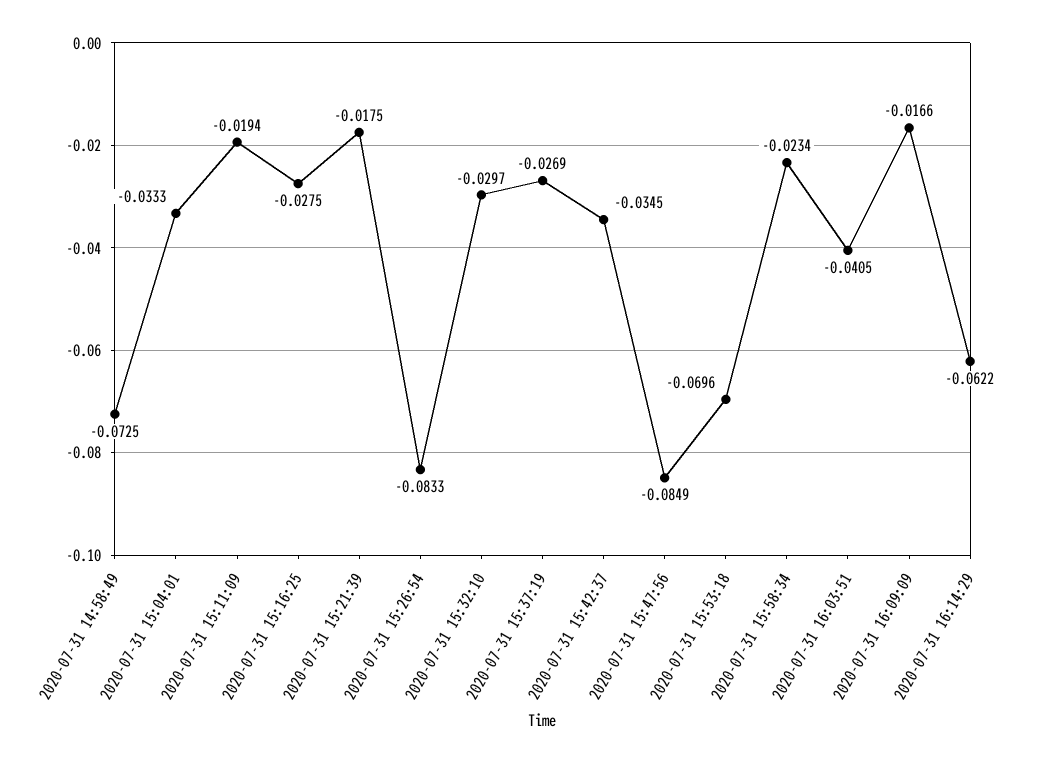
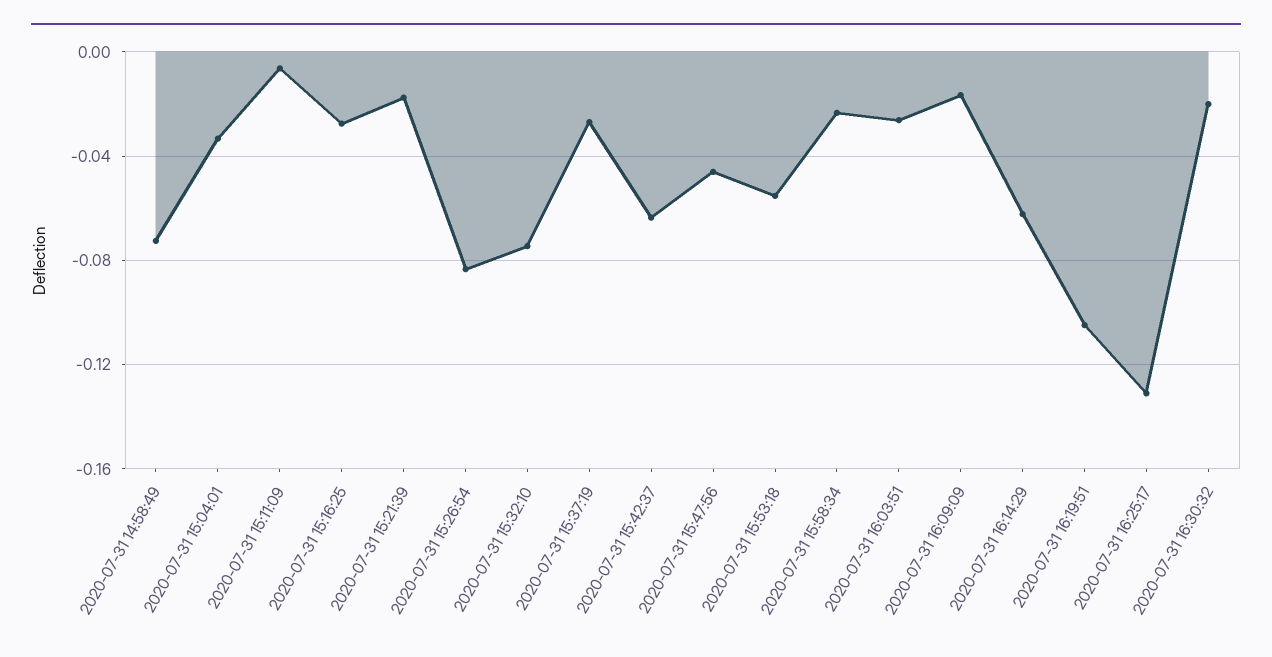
2020-07-31 15:11:09: -0.0194 -> -0.005
2020-07-31 15:32:10: -0.0297 -> -0.075
2020-07-31 15:42:37: -0.0345 -> -0.065
2020-07-31 15:47:56: -0.0849 -> -0.045
2020-07-31 15:53:18: -0.0696 -> -0.055
2020-07-31 16:03:51: -0.0405 -> -0.025
2020-07-31 16:19:51: none -> -0.105
2020-07-31 16:25:17: none -> -0.13
2020-07-31 16:30:32: none -> -0.02

